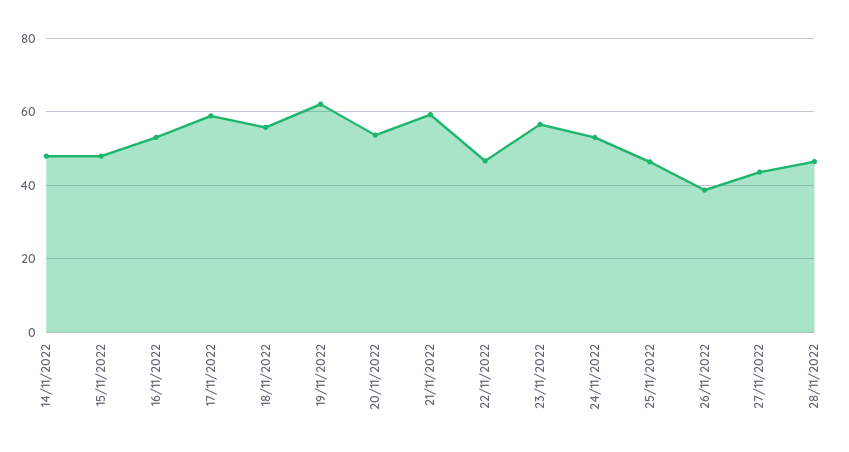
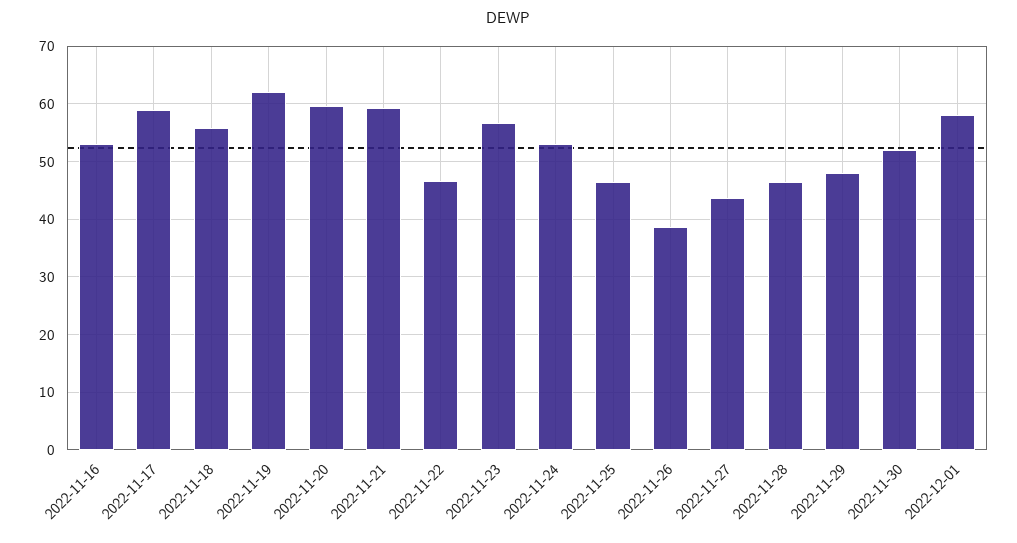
14/11/2022: 48 -> none
15/11/2022: 48 -> none
20/11/2022: 54 -> 60
2022-11-29: none -> 48
2022-11-30: none -> 52
2022-12-01: none -> 58

